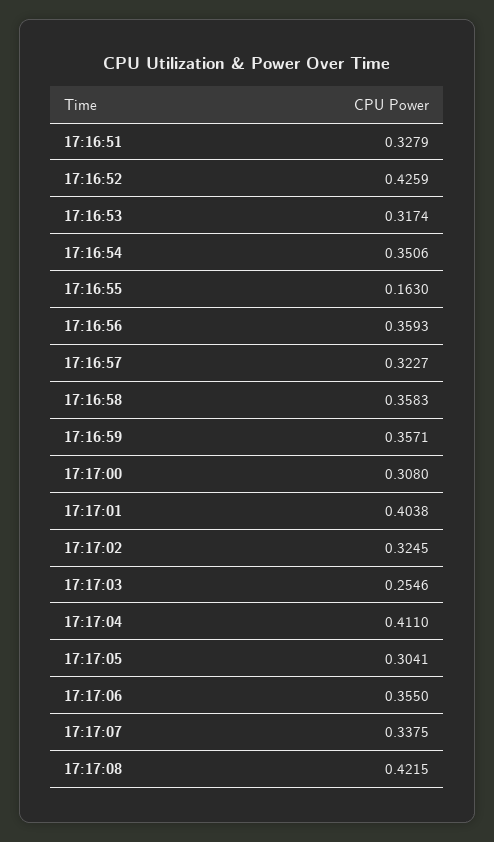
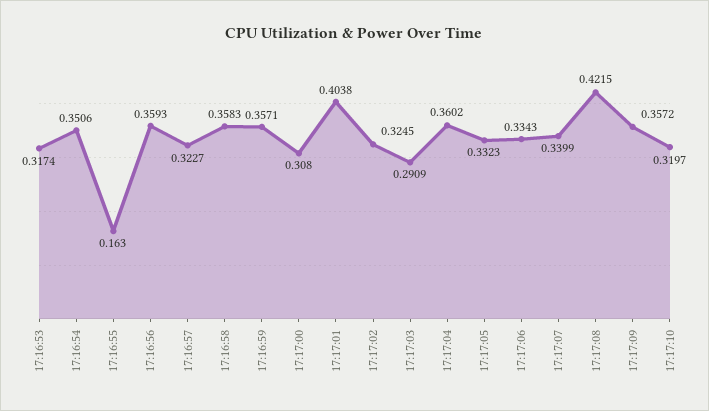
17:16:51: 0.3279 -> none
17:16:52: 0.4259 -> none
17:17:03: 0.2546 -> 0.2909
17:17:04: 0.411 -> 0.3602
17:17:05: 0.3041 -> 0.3323
17:17:06: 0.355 -> 0.3343
17:17:07: 0.3375 -> 0.3399
17:17:09: none -> 0.3572
17:17:10: none -> 0.3197

